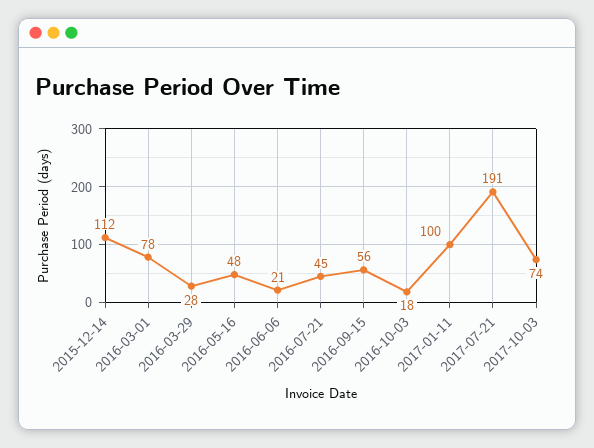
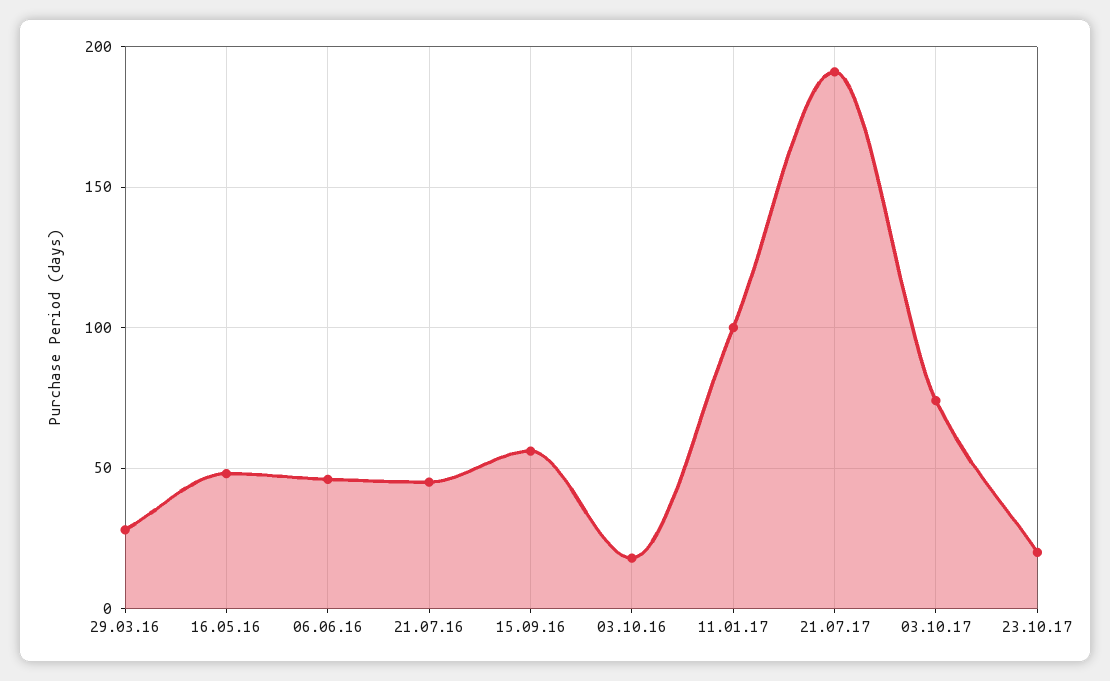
2015-12-14: 112 -> none
2016-03-01: 78 -> none
2016-06-06: 21 -> 45
23.10.17: none -> 20

